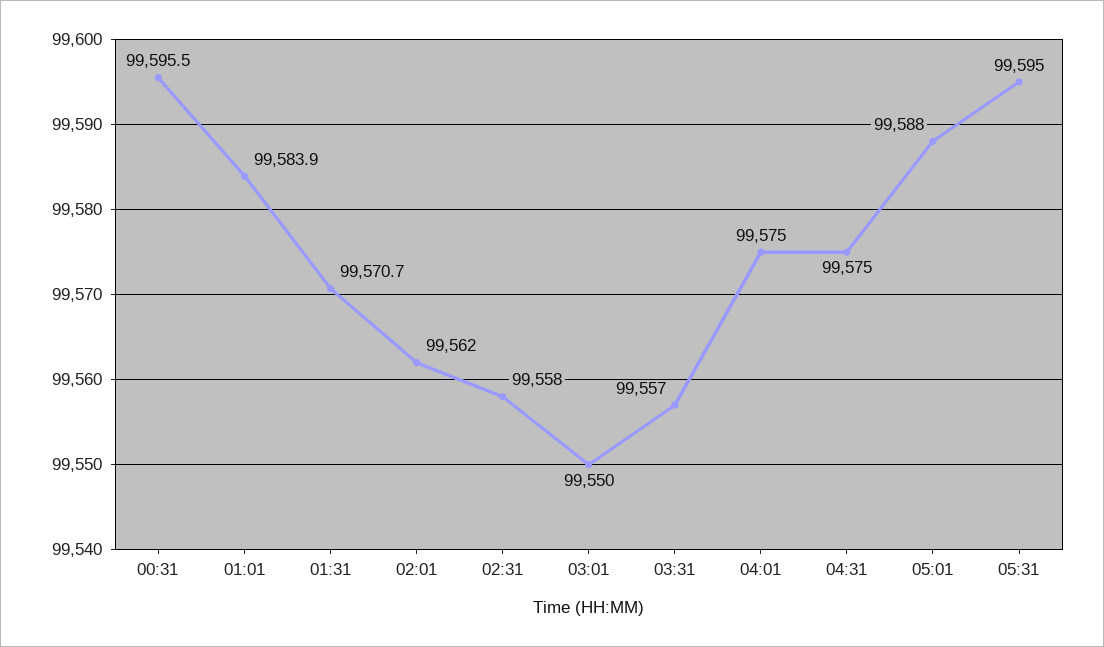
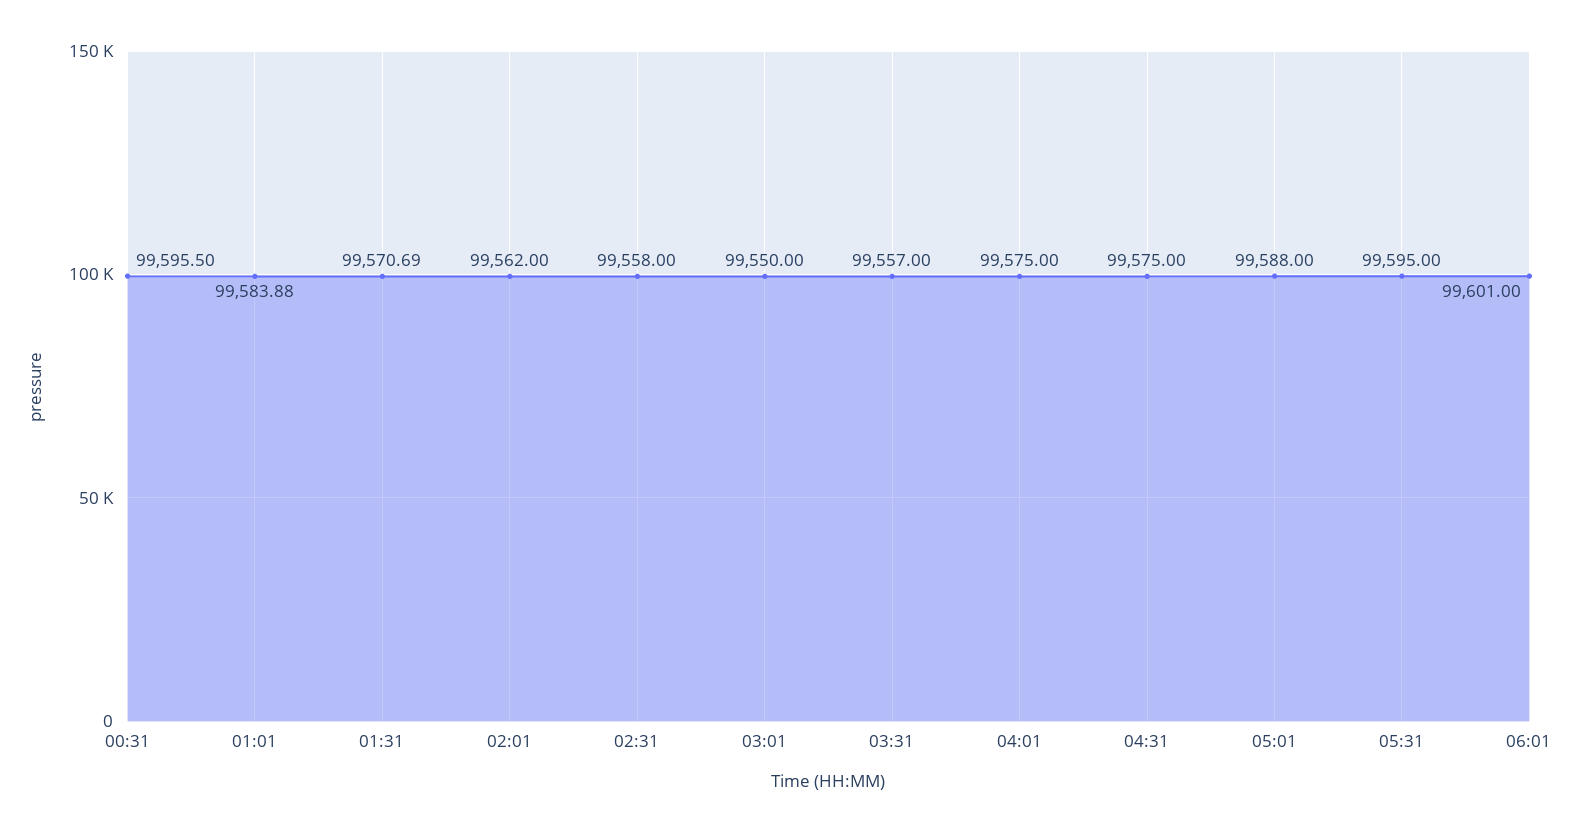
06:01: none -> 99601

